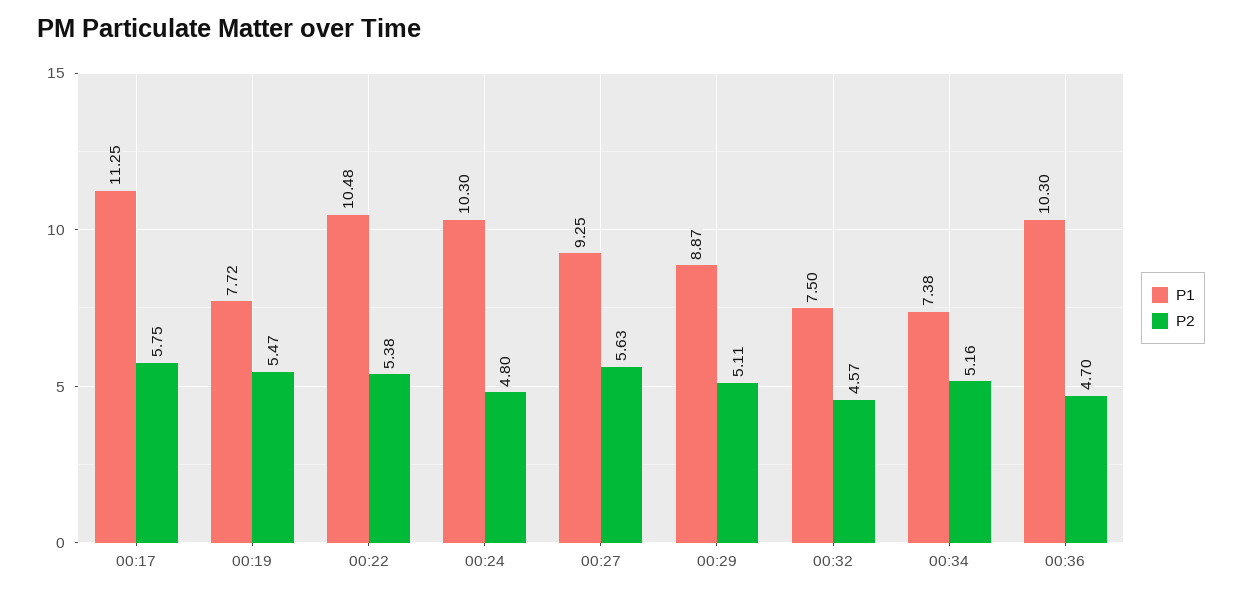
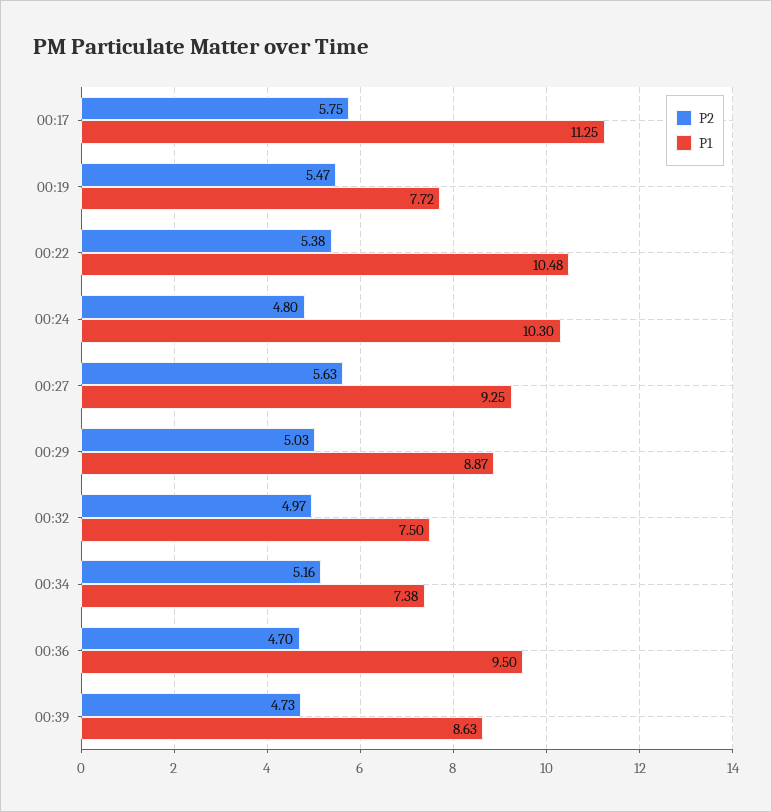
P2, 00:29: 5.11 -> 5.03
P2, 00:32: 4.57 -> 4.97
P1, 00:36: 10.3 -> 9.5
P2, 00:39: none -> 4.73
P1, 00:39: none -> 8.63

